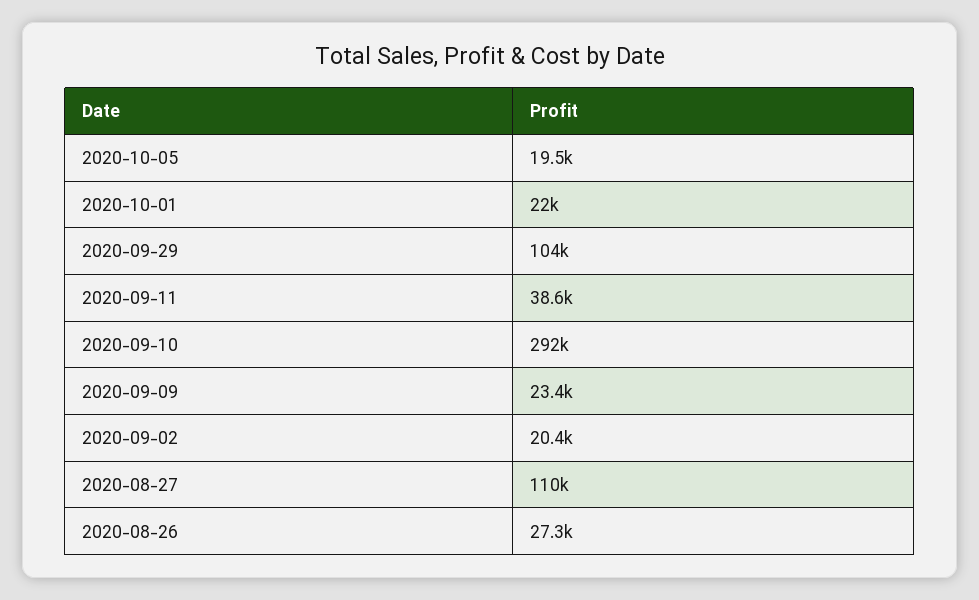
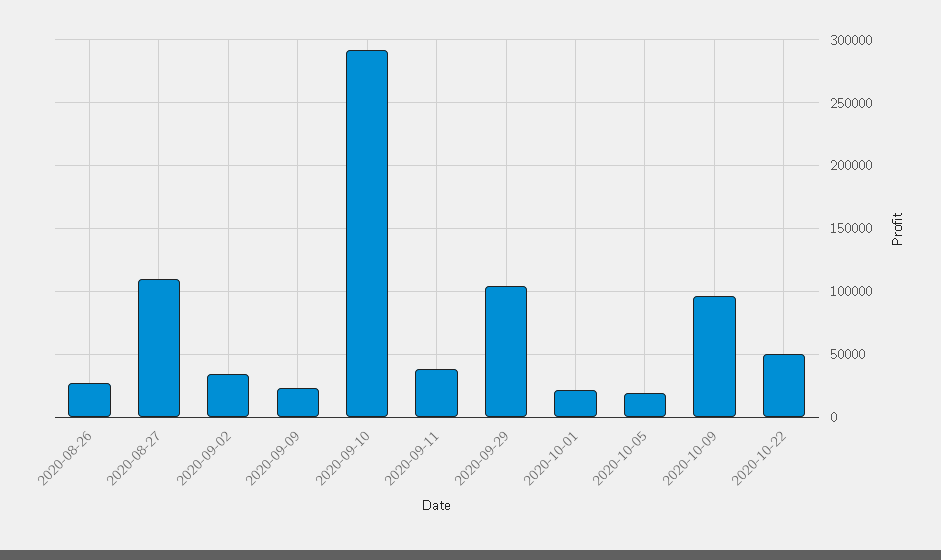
2020-09-02: 20400 -> 35000
2020-10-09: none -> 95000
2020-10-22: none -> 50000

